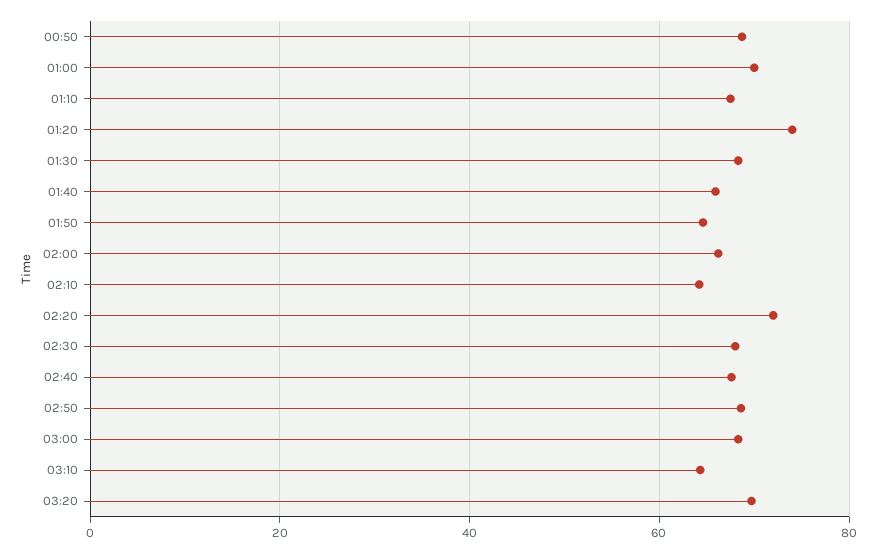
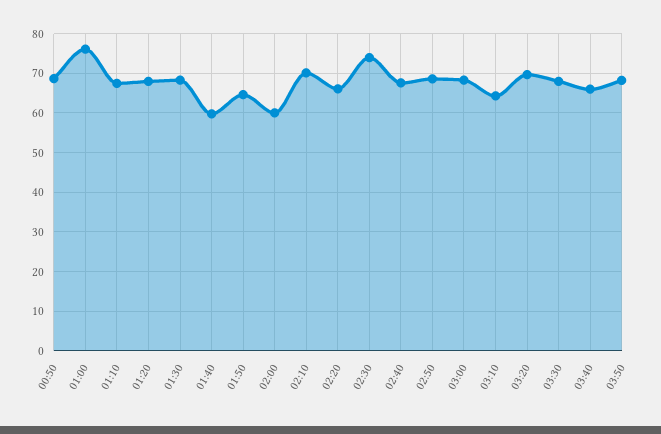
01:00: 70 -> 76
01:20: 74 -> 68
01:40: 66 -> 60
02:00: 66 -> 60
02:10: 64 -> 70
02:20: 72 -> 66
02:30: 68 -> 74
03:30: none -> 68
03:40: none -> 66
03:50: none -> 68

